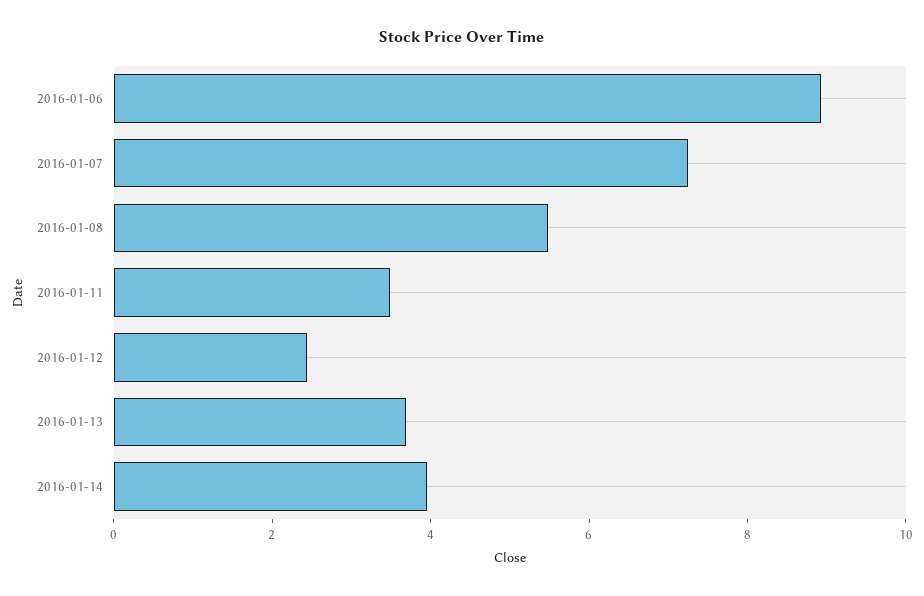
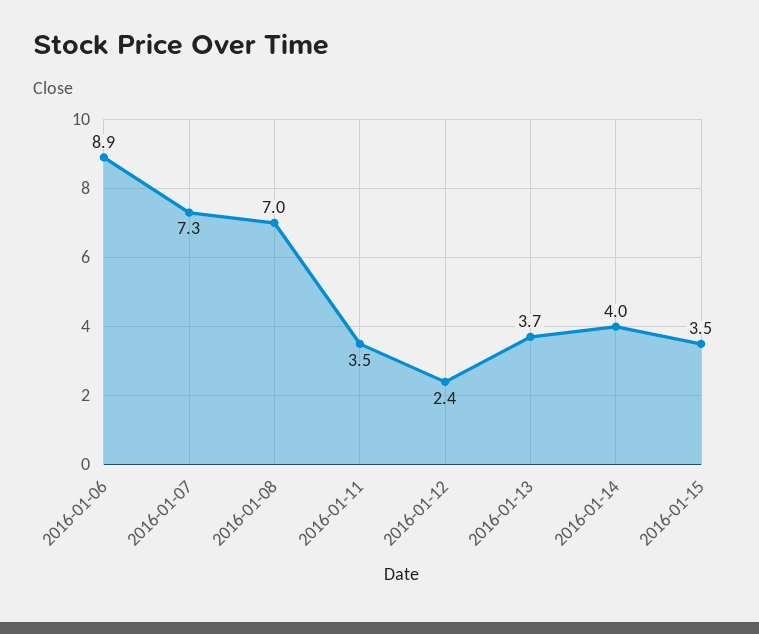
2016-01-08: 5.5 -> 7
2016-01-15: none -> 3.5

